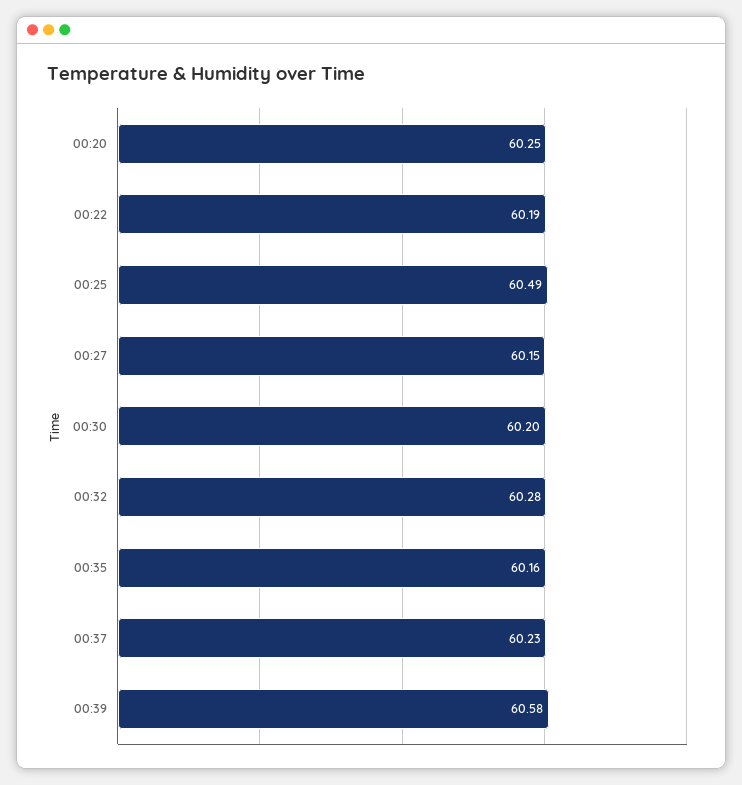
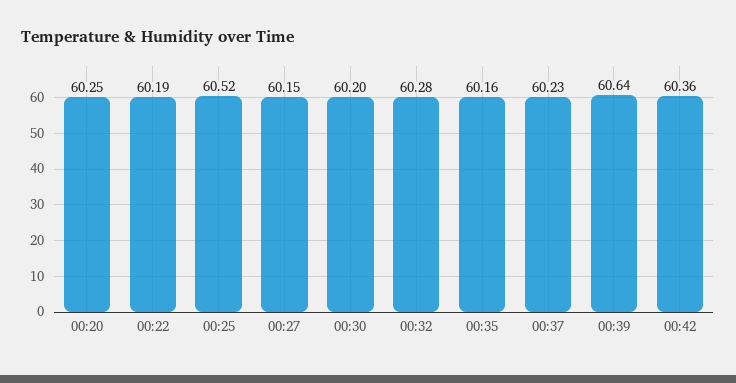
00:25: 60.49 -> 60.52
00:39: 60.58 -> 60.64
00:42: none -> 60.36

